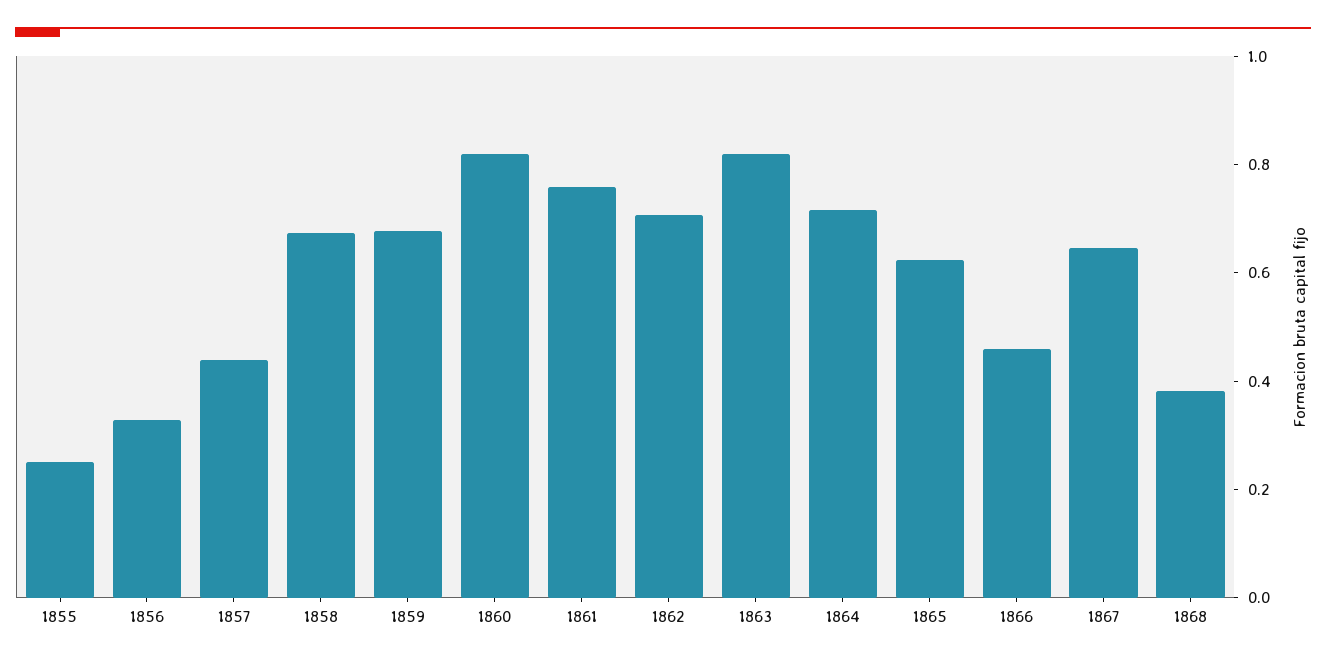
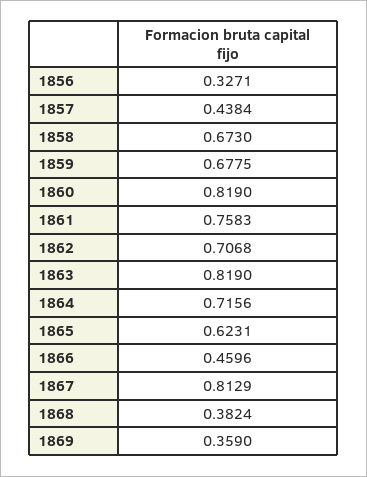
1855: 0.25 -> none
1867: 0.65 -> 0.8129
1869: none -> 0.359

